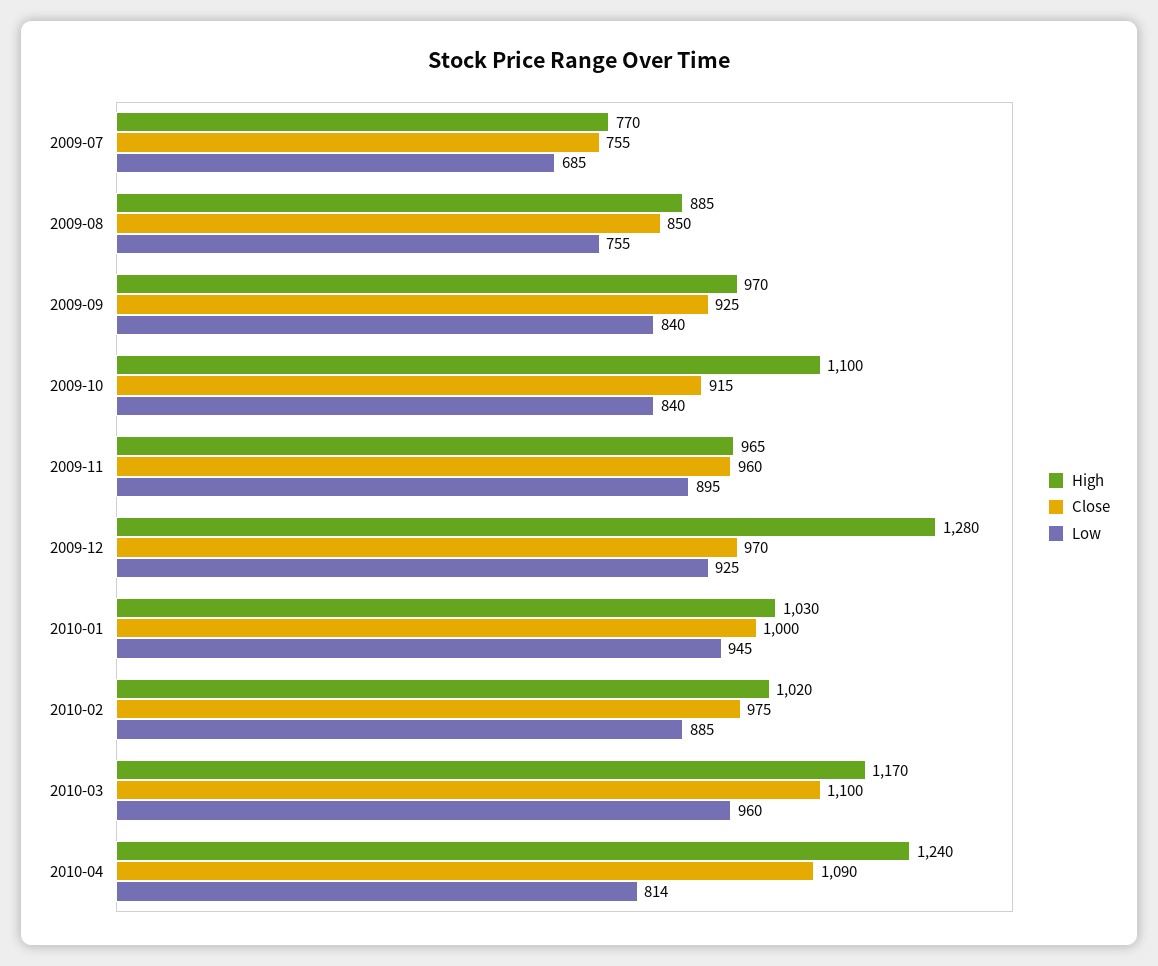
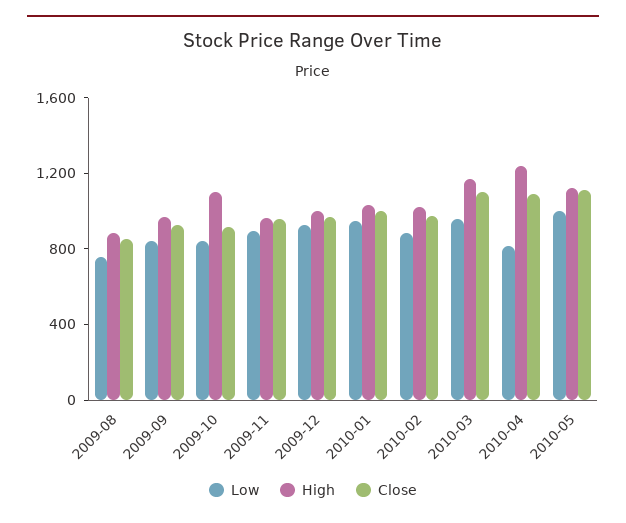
High, 2009-07: 770 -> none
Close, 2009-07: 755 -> none
Low, 2009-07: 685 -> none
High, 2009-12: 1280 -> 1000
Low, 2010-05: none -> 1000
High, 2010-05: none -> 1100
Close, 2010-05: none -> 1100

